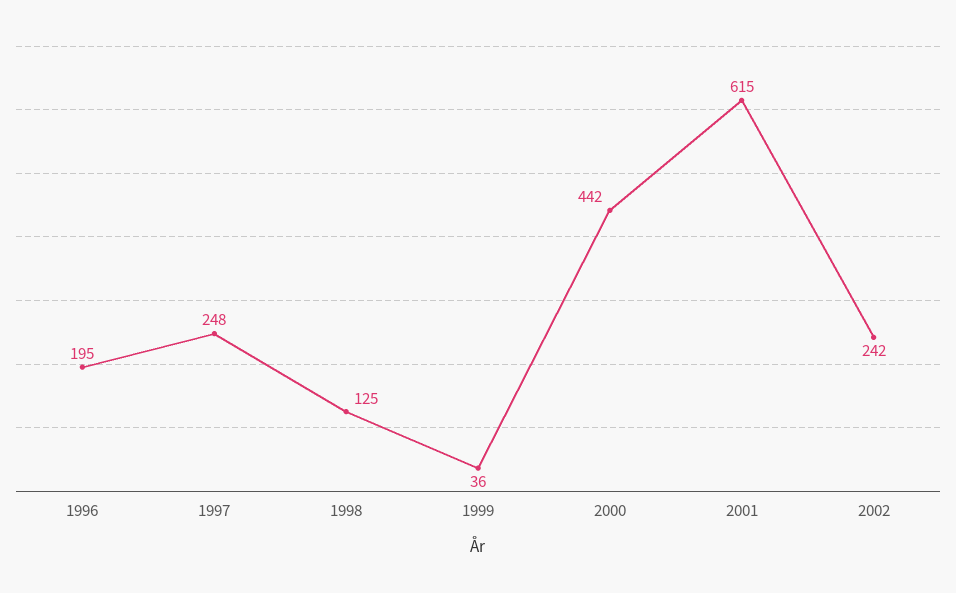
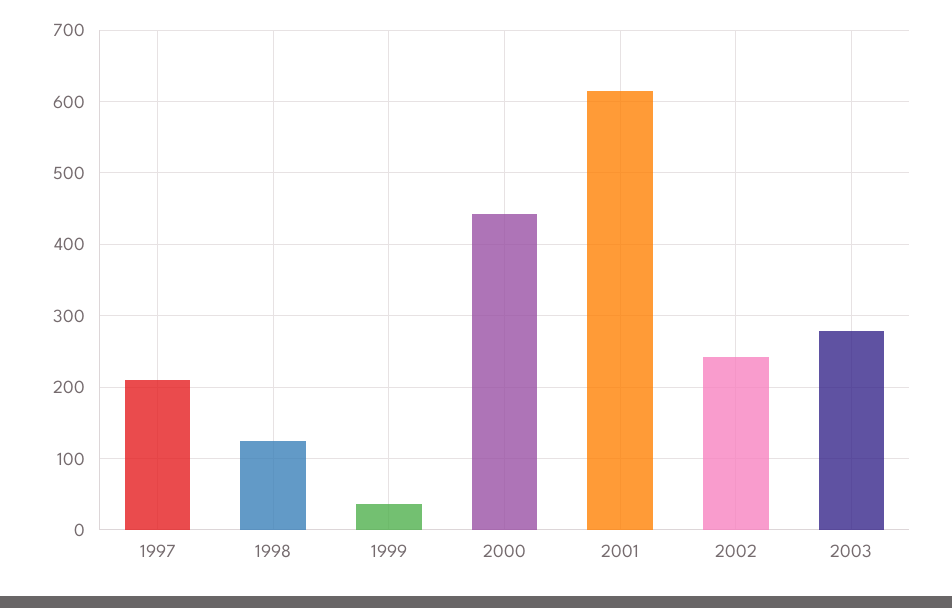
1996: 195 -> none
1997: 248 -> 210
2003: none -> 280

